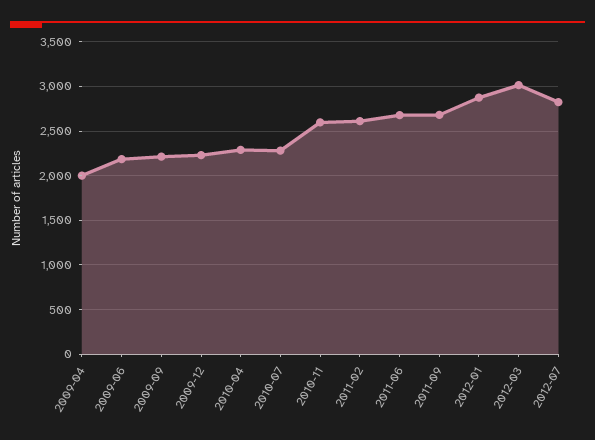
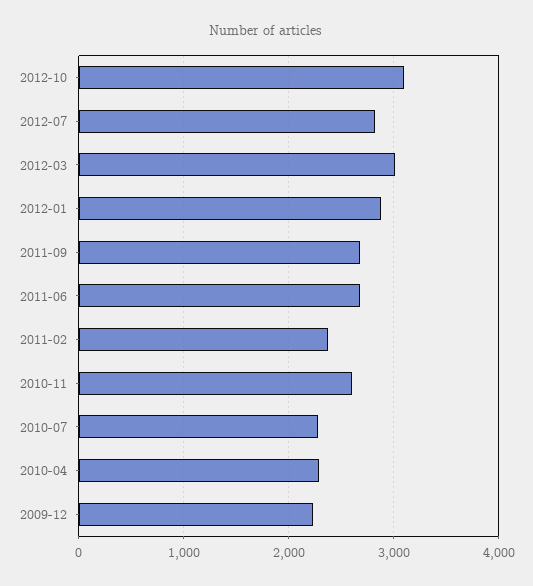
2009-04: 2000 -> none
2009-06: 2200 -> none
2009-09: 2200 -> none
2011-02: 2600 -> 2400
2012-10: none -> 3100

